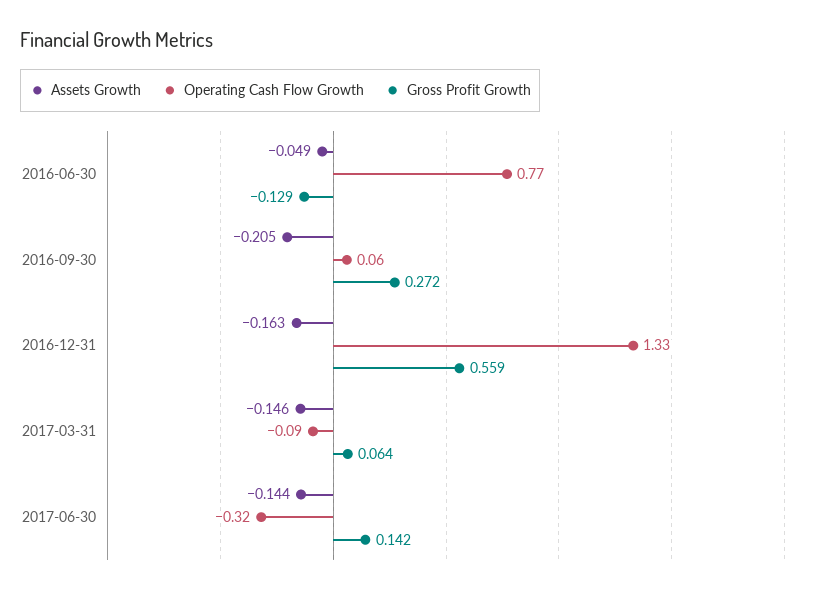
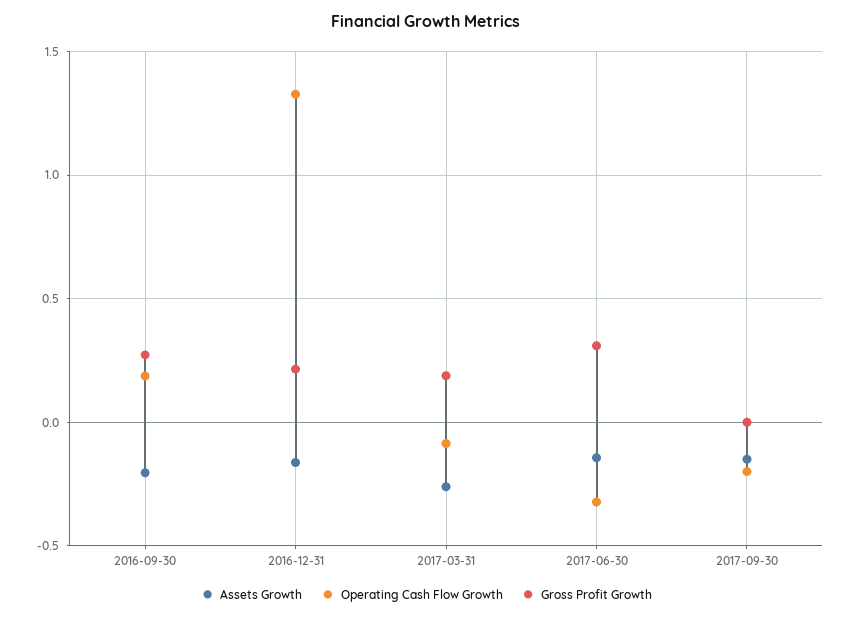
Assets Growth, 2016-06-30: -0.049 -> none
Operating Cash Flow Growth, 2016-06-30: 0.77 -> none
Gross Profit Growth, 2016-06-30: -0.129 -> none
Operating Cash Flow Growth, 2016-09-30: 0.06 -> 0.2
Gross Profit Growth, 2016-12-31: 0.559 -> 0.2
Assets Growth, 2017-03-31: -0.146 -> -0.25
Gross Profit Growth, 2017-03-31: 0.064 -> 0.2
Gross Profit Growth, 2017-06-30: 0.142 -> 0.3
Assets Growth, 2017-09-30: none -> -0.15
Operating Cash Flow Growth, 2017-09-30: none -> -0.2
Gross Profit Growth, 2017-09-30: none -> 0

